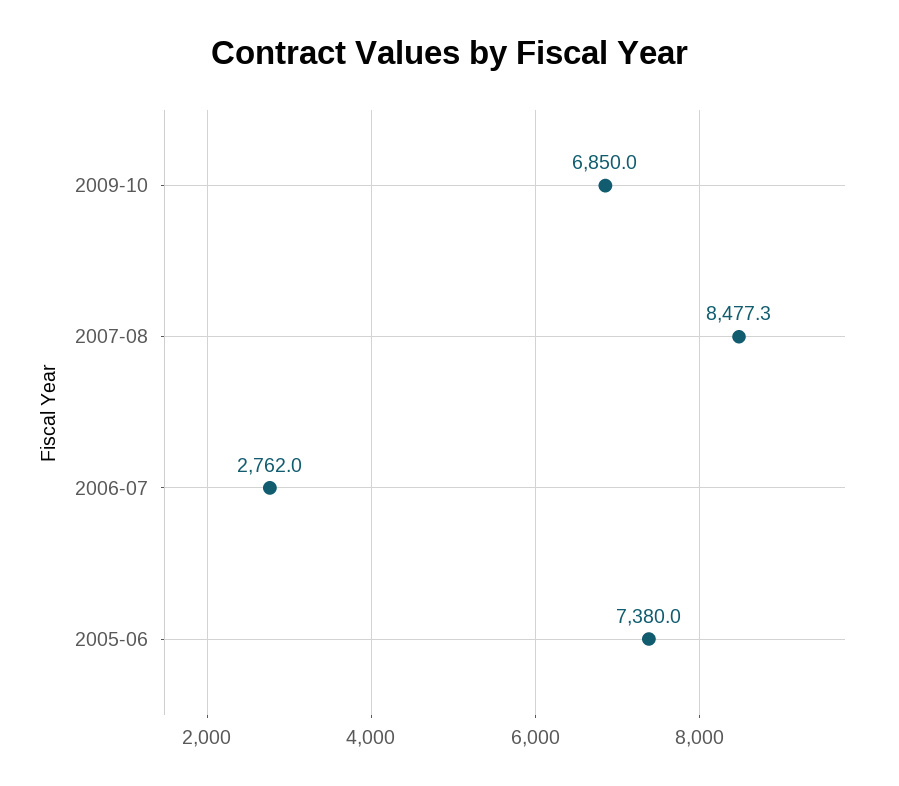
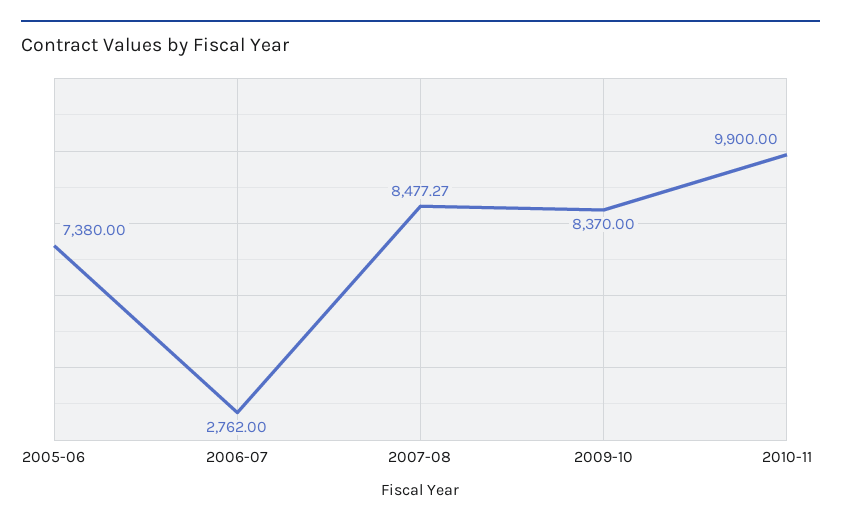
2009-10: 6850 -> 8370
2010-11: none -> 9900

